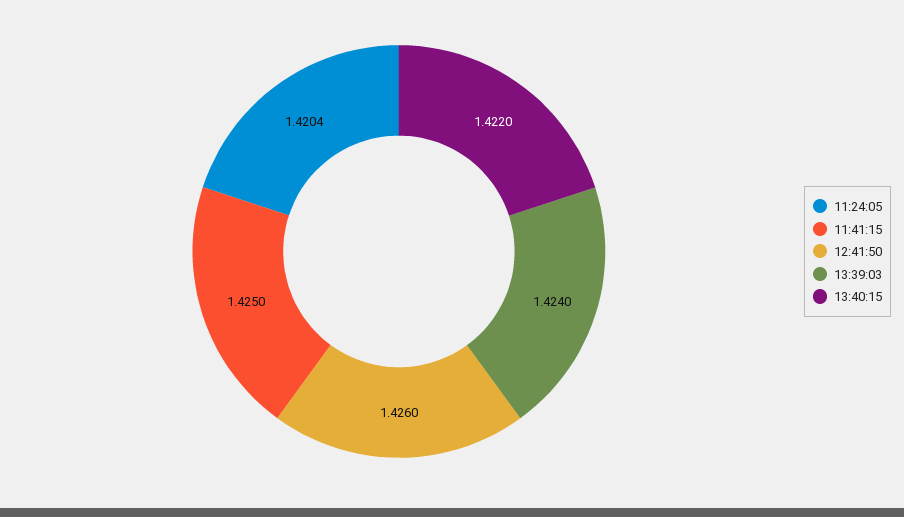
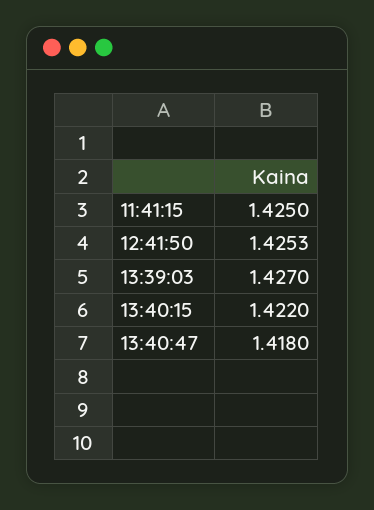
11:24:05: 1.4204 -> none
12:41:50: 1.426 -> 1.4253
13:39:03: 1.424 -> 1.427
13:40:47: none -> 1.418

